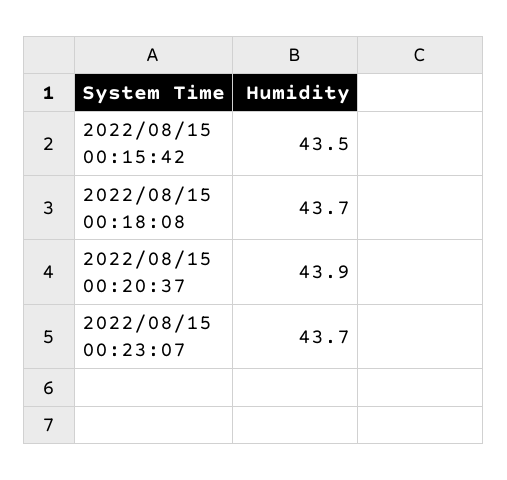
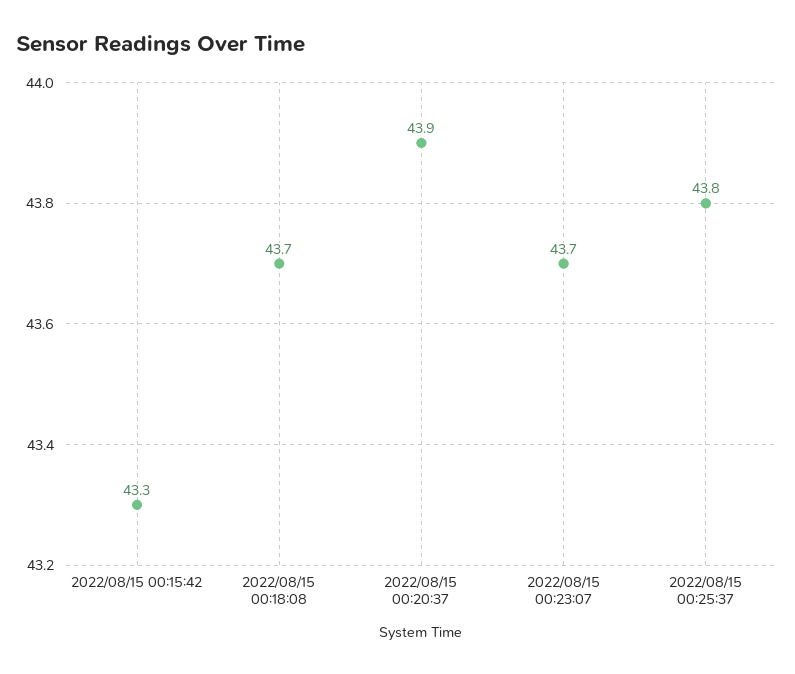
2022/08/15 00:15:42: 43.5 -> 43.3
2022/08/15 00:25:37: none -> 43.8

